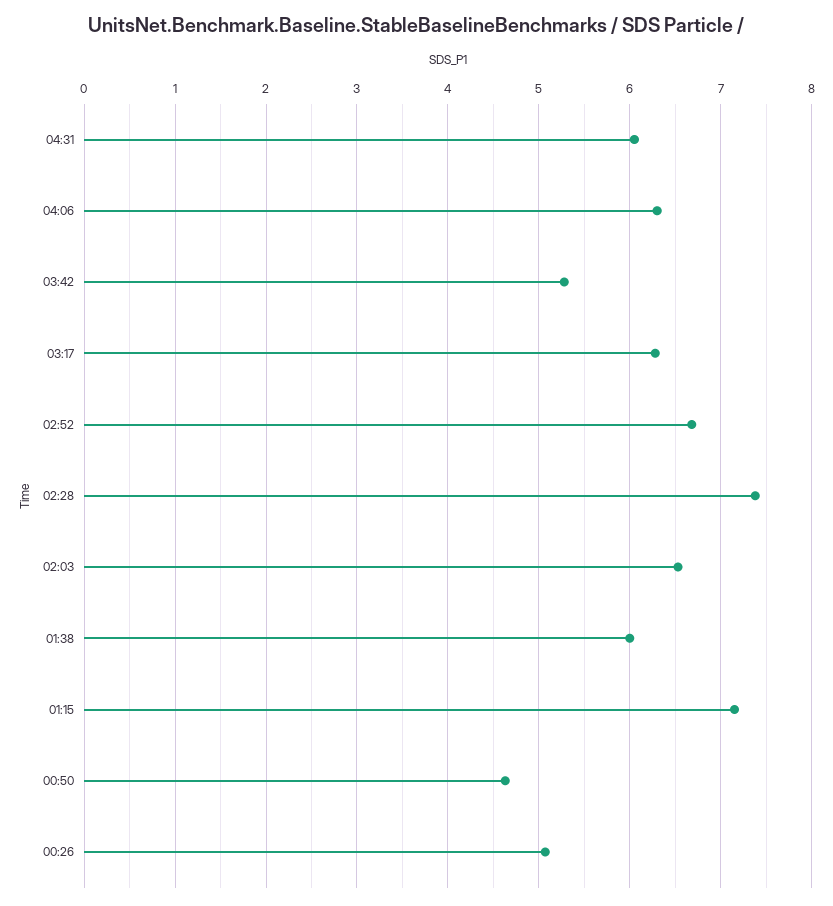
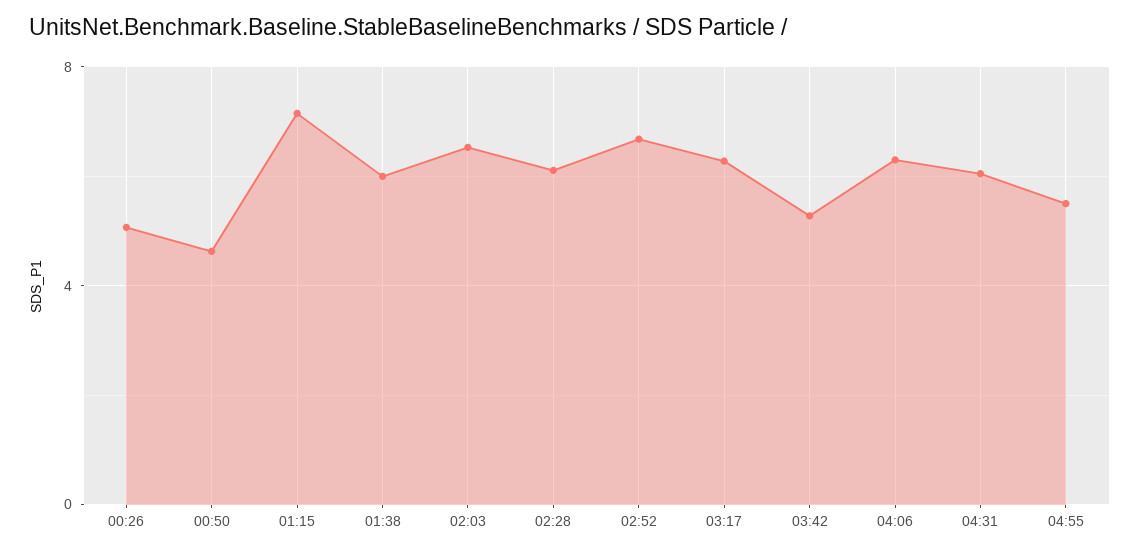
02:28: 7.4 -> 6
04:55: none -> 5.5

